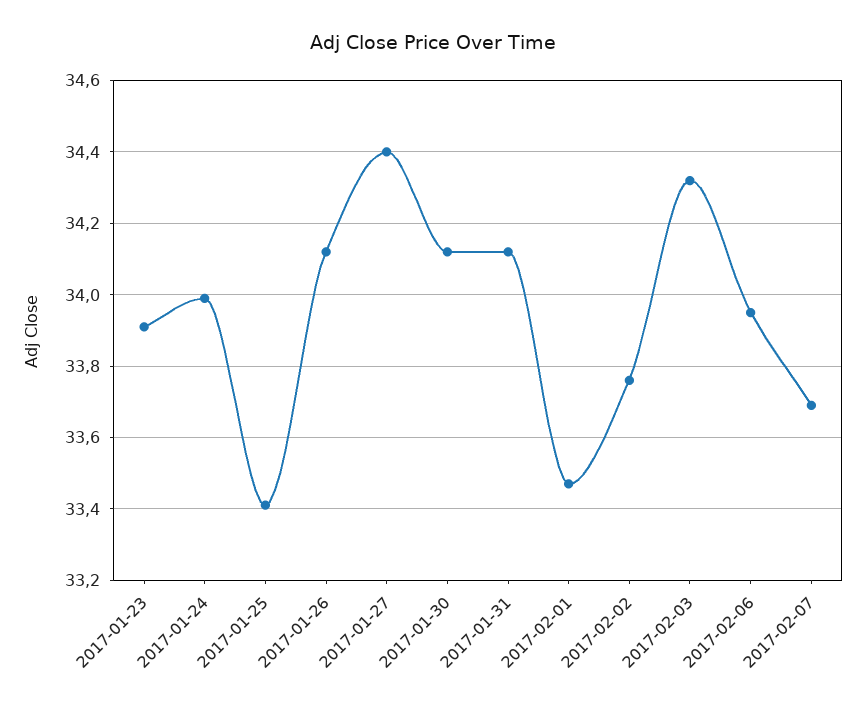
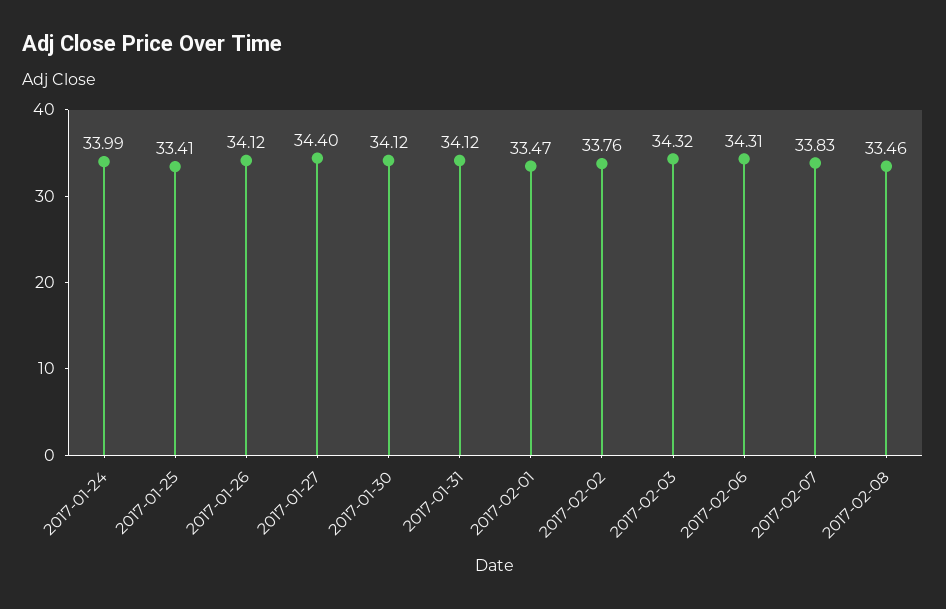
2017-01-23: 33.9 -> none
2017-02-06: 33.95 -> 34.31
2017-02-07: 33.7 -> 33.83
2017-02-08: none -> 33.46

